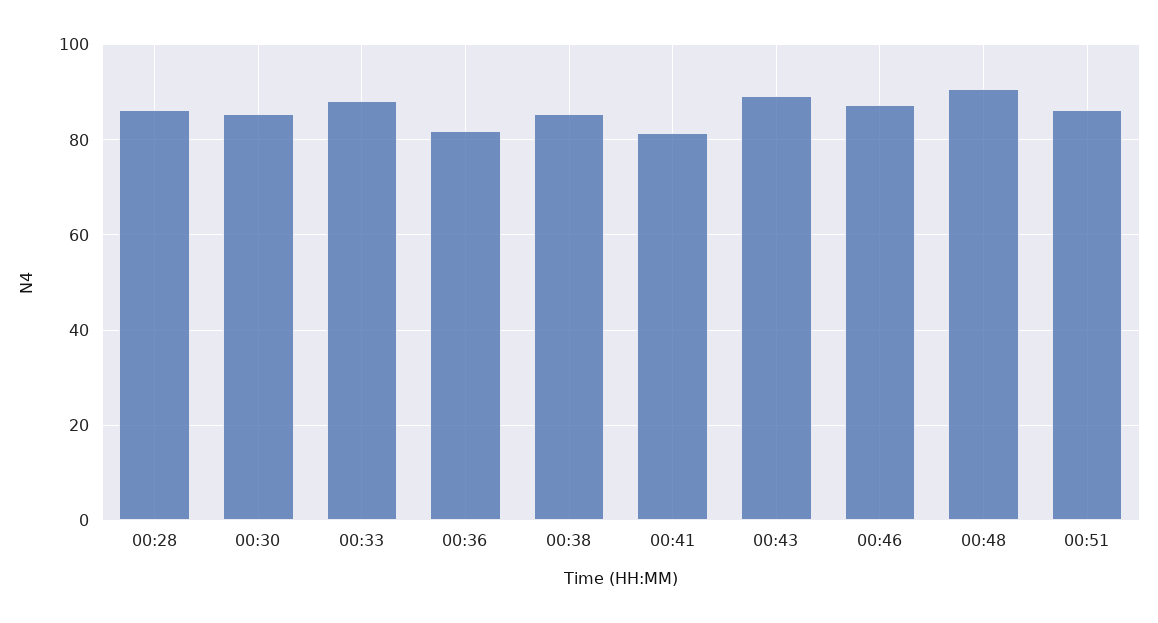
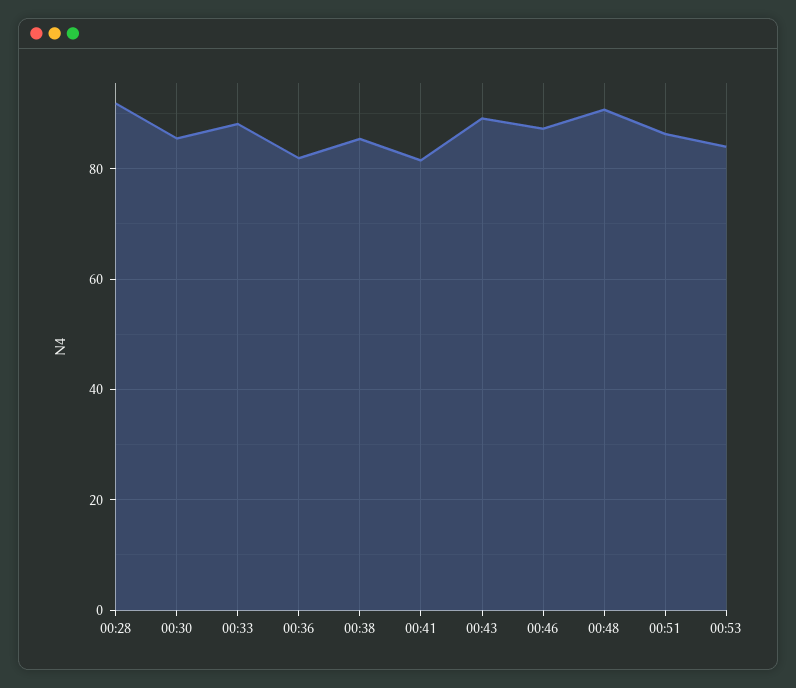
00:28: 86 -> 92
00:53: none -> 84

